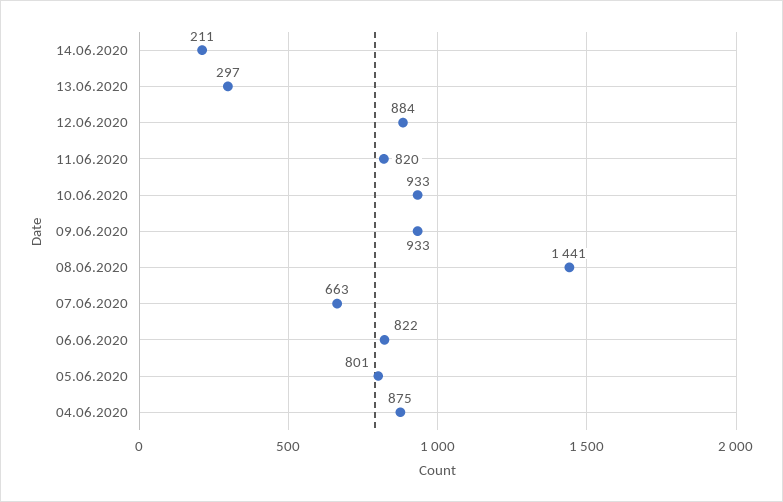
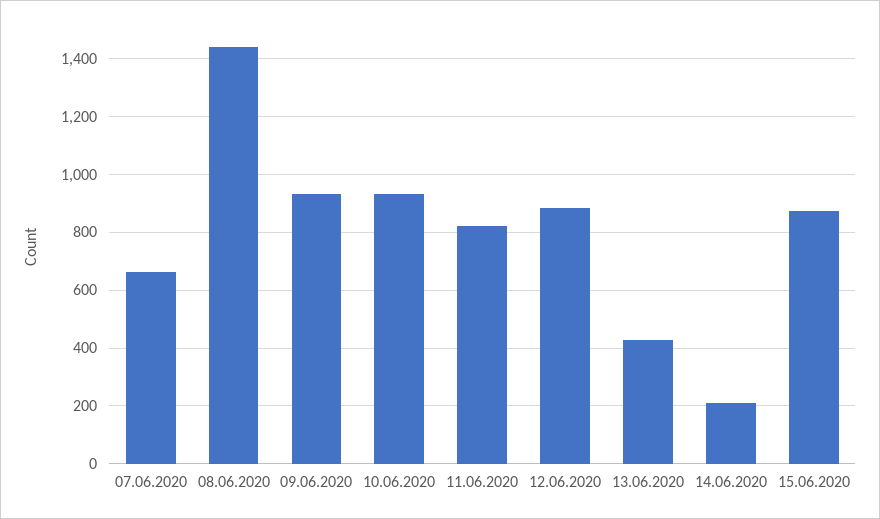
13.06.2020: 297 -> 425
06.06.2020: 822 -> none
05.06.2020: 801 -> none
04.06.2020: 875 -> none
15.06.2020: none -> 875

